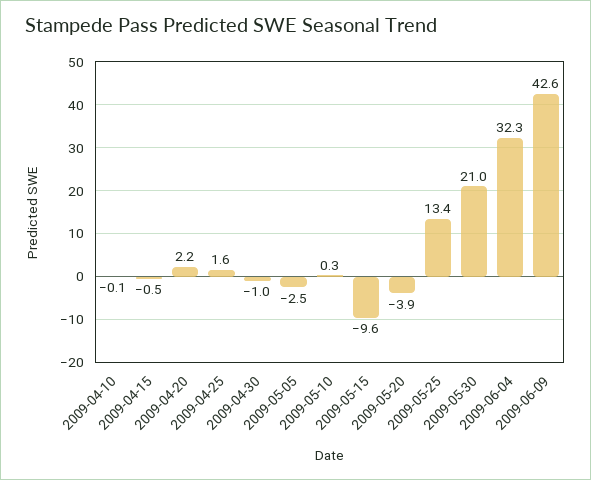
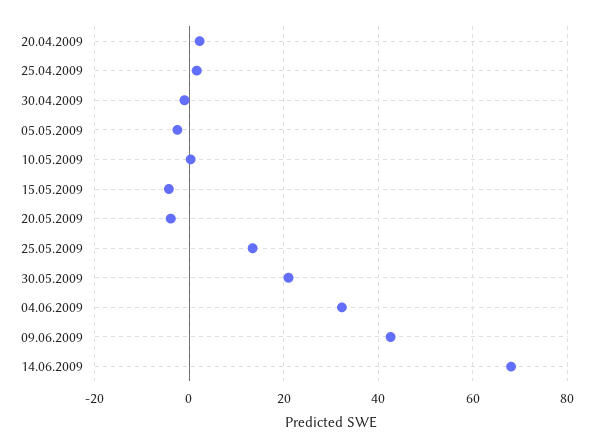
2009-04-10: -0.1 -> none
2009-04-15: -0.5 -> none
2009-05-15: -9.6 -> -4
14.06.2009: none -> 68

